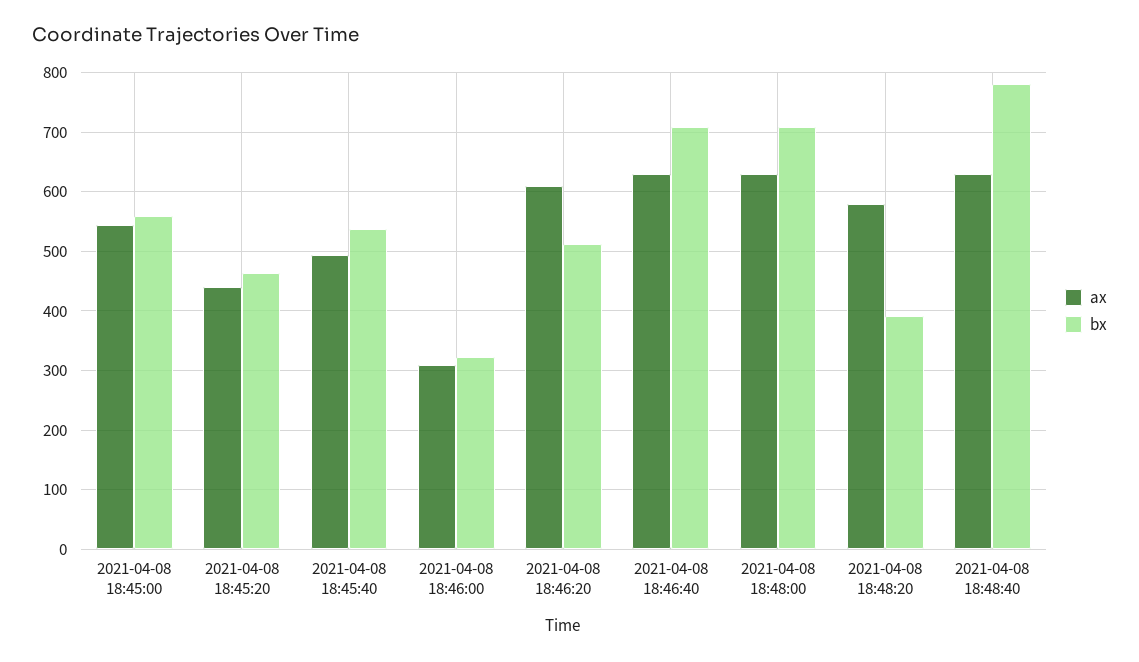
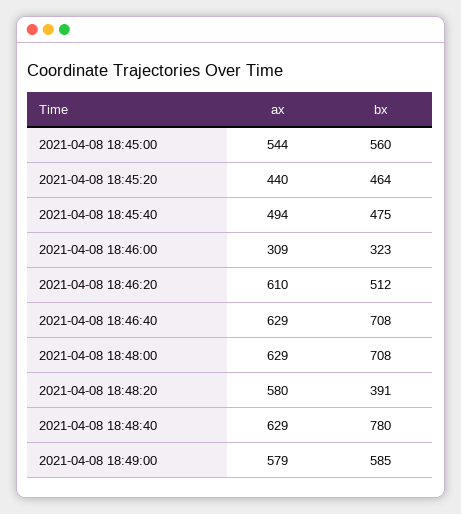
bx, 2021-04-08 18:45:40: 540 -> 475
ax, 2021-04-08 18:49:00: none -> 579
bx, 2021-04-08 18:49:00: none -> 585

